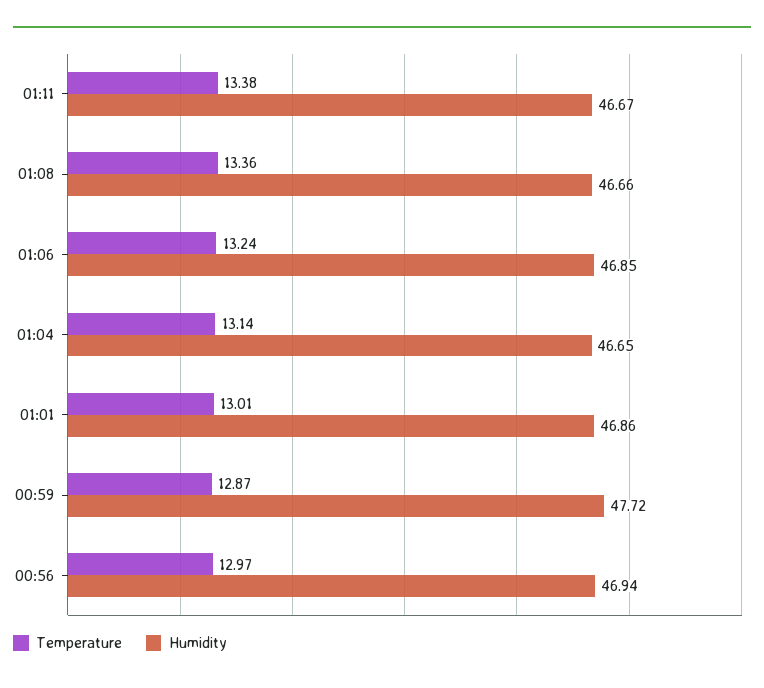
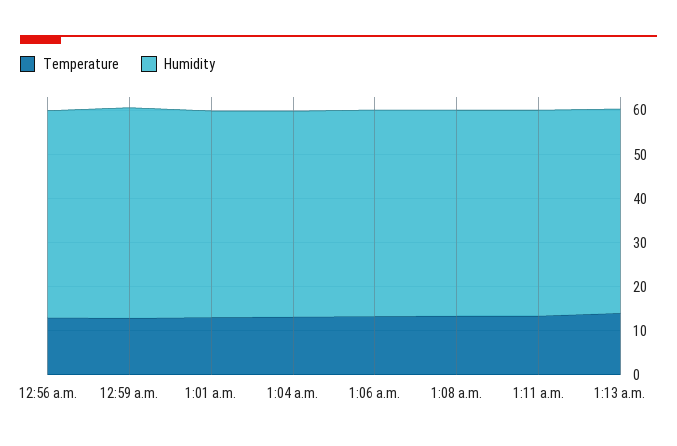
Temperature, 1:13 a.m.: none -> 14
Humidity, 1:13 a.m.: none -> 46

